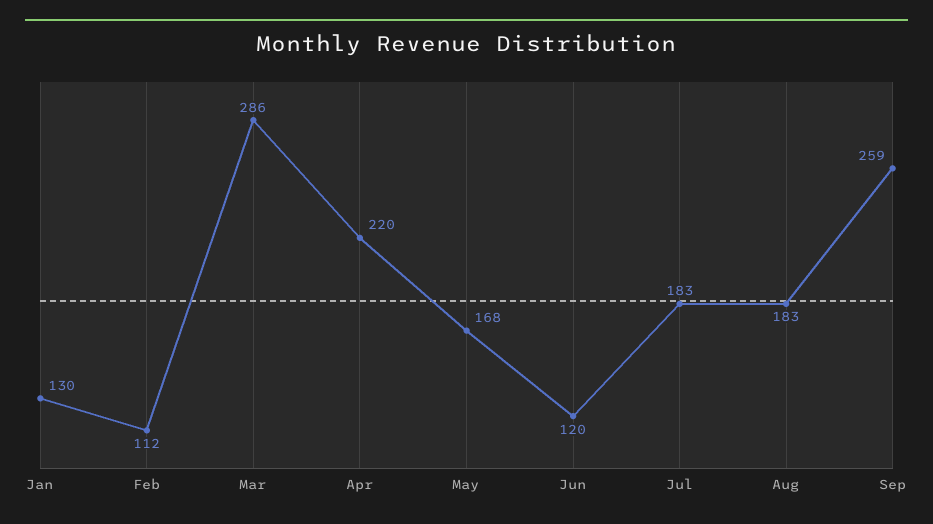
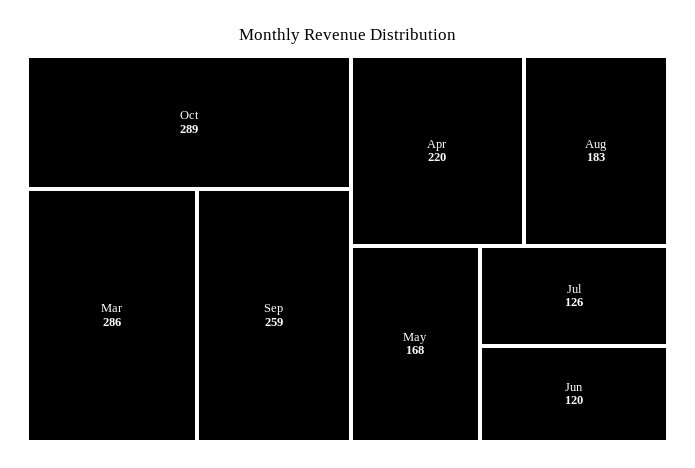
Jan: 130 -> none
Feb: 112 -> none
Jul: 183 -> 126
Oct: none -> 289

